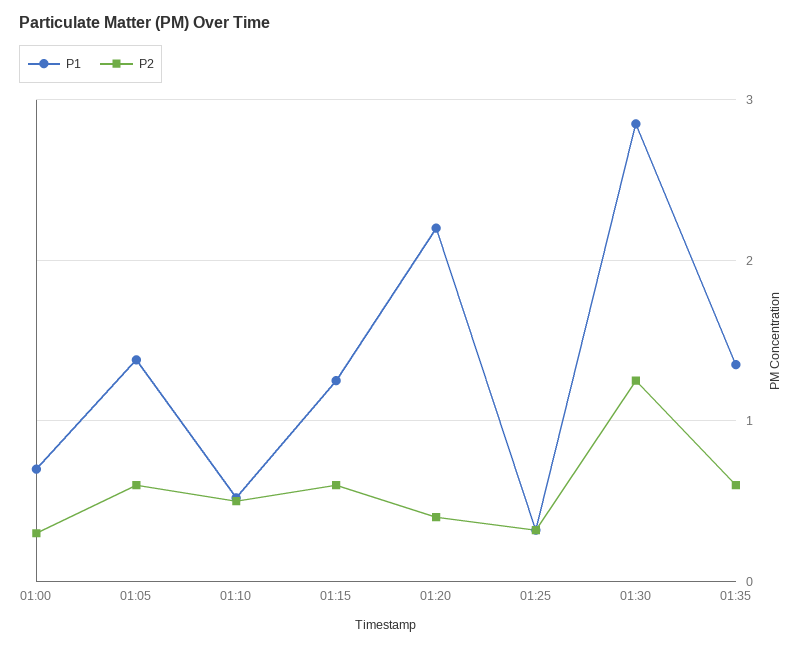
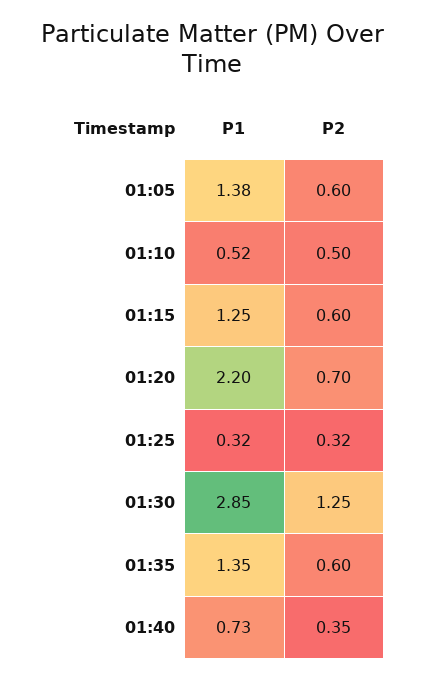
P1, 01:00: 0.7 -> none
P2, 01:00: 0.3 -> none
P2, 01:20: 0.4 -> 0.7
P1, 01:40: none -> 0.73
P2, 01:40: none -> 0.35

